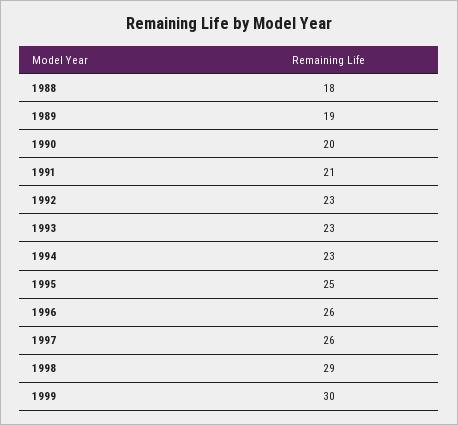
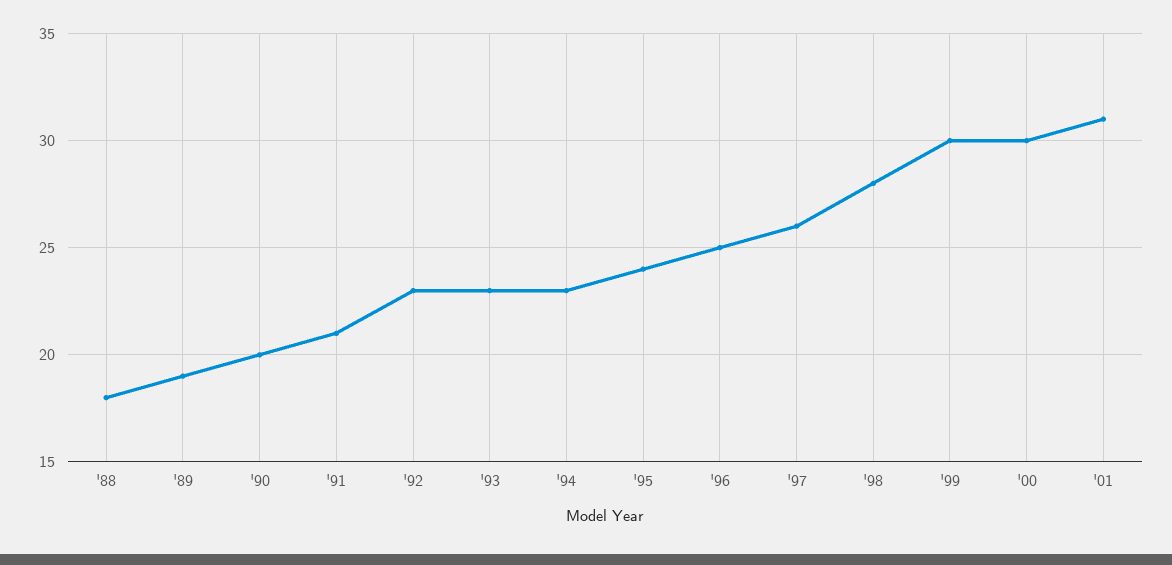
1995: 25 -> 24
1996: 26 -> 25
1998: 29 -> 28
'00: none -> 30
'01: none -> 31

